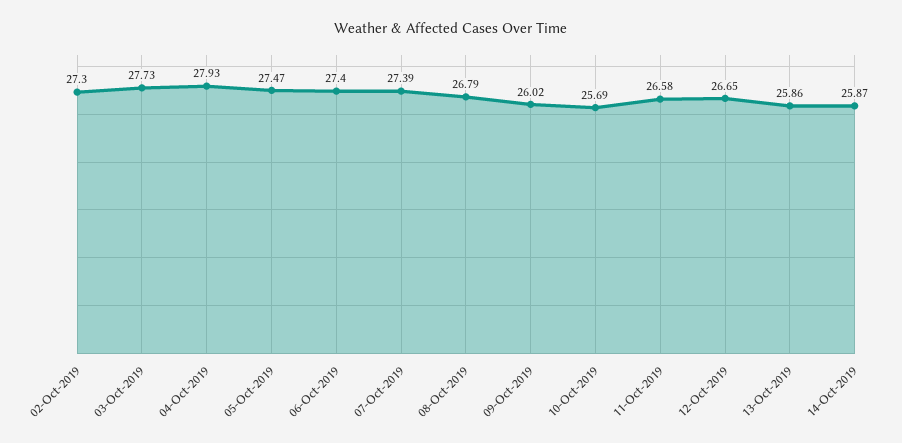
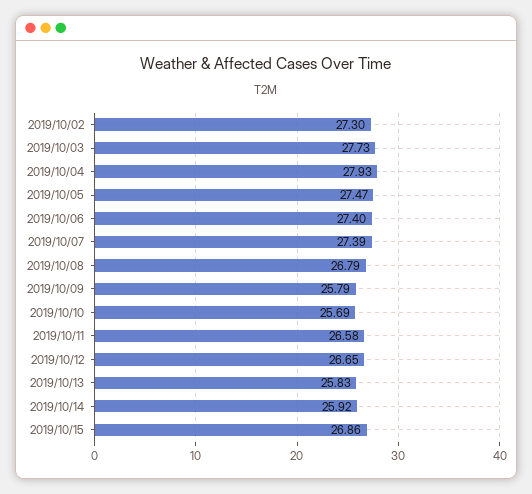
09-Oct-2019: 26.02 -> 25.79
13-Oct-2019: 25.86 -> 25.83
14-Oct-2019: 25.87 -> 25.92
2019/10/15: none -> 26.86

